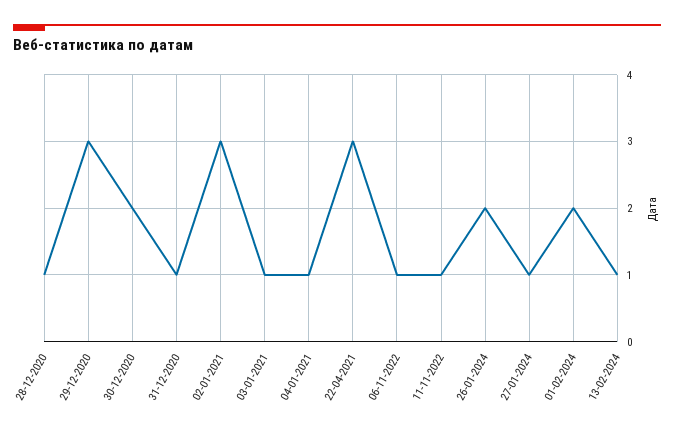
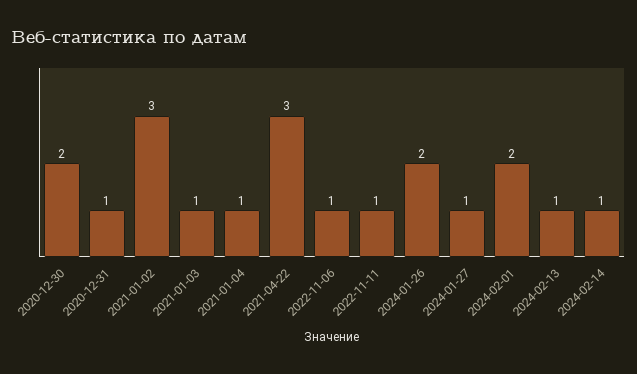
28-12-2020: 1 -> none
29-12-2020: 3 -> none
2024-02-14: none -> 1

